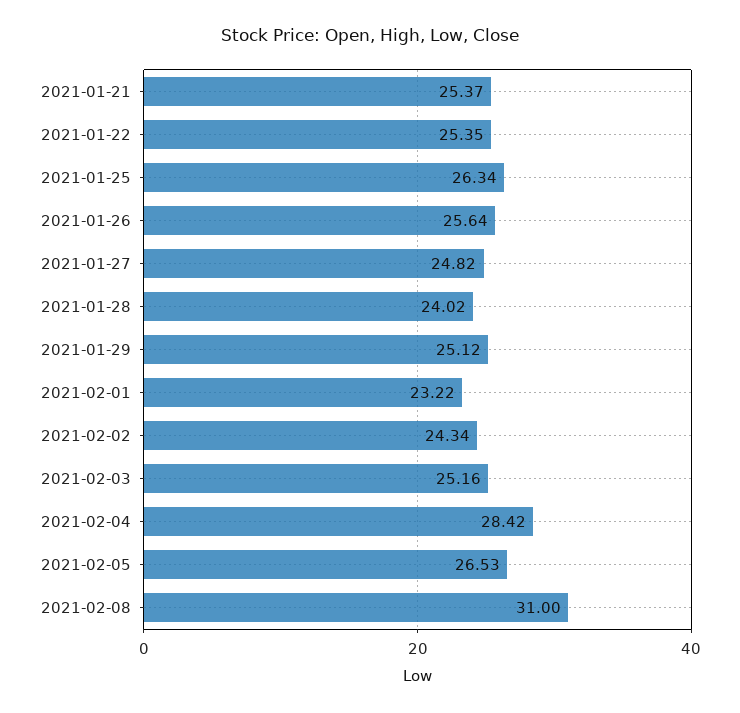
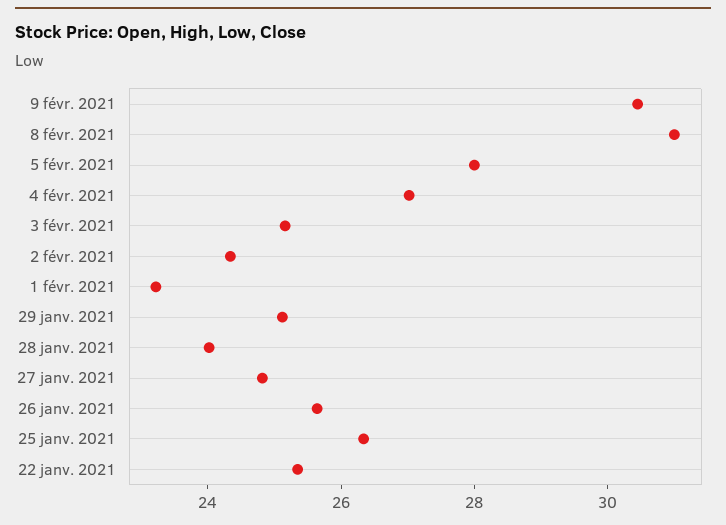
2021-01-21: 25.37 -> none
2021-02-04: 28.42 -> 27
2021-02-05: 26.53 -> 28
9 févr. 2021: none -> 30.5

